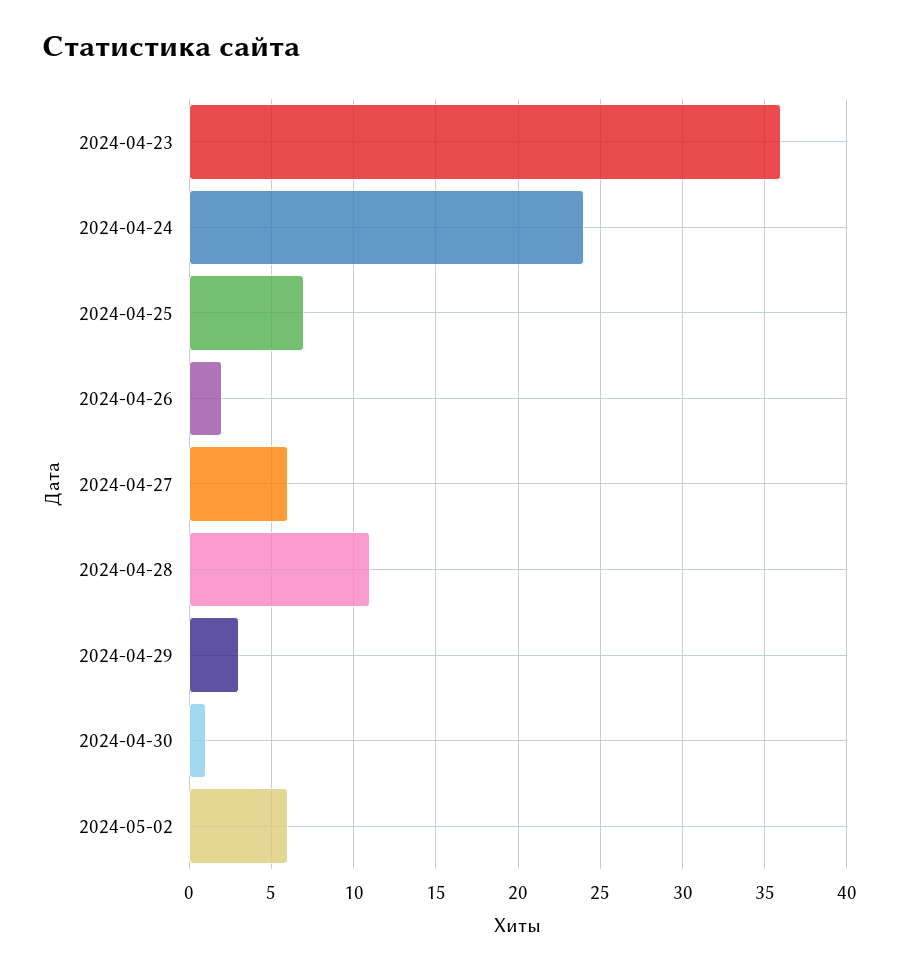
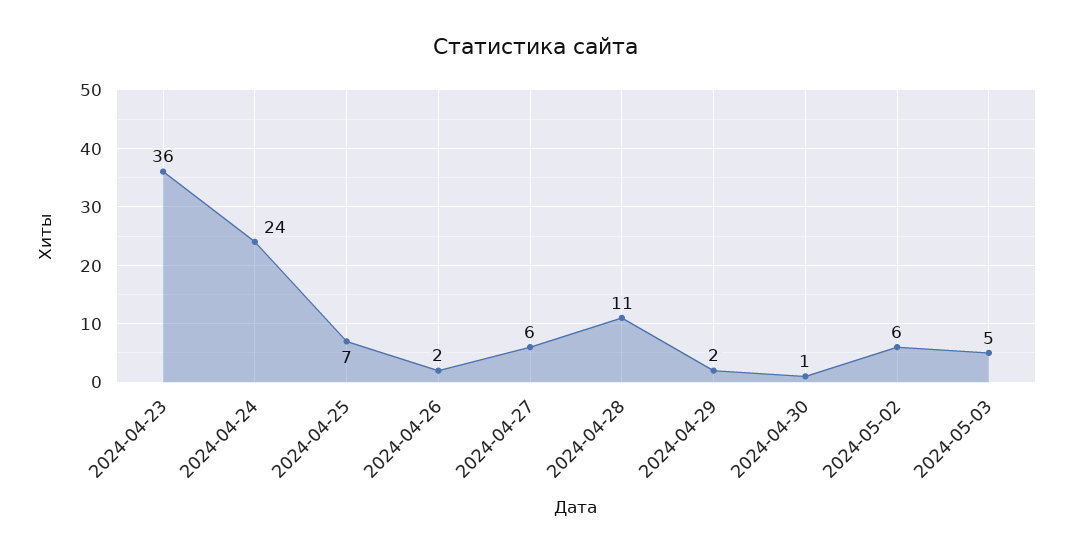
2024-04-29: 3 -> 2
2024-05-03: none -> 5

